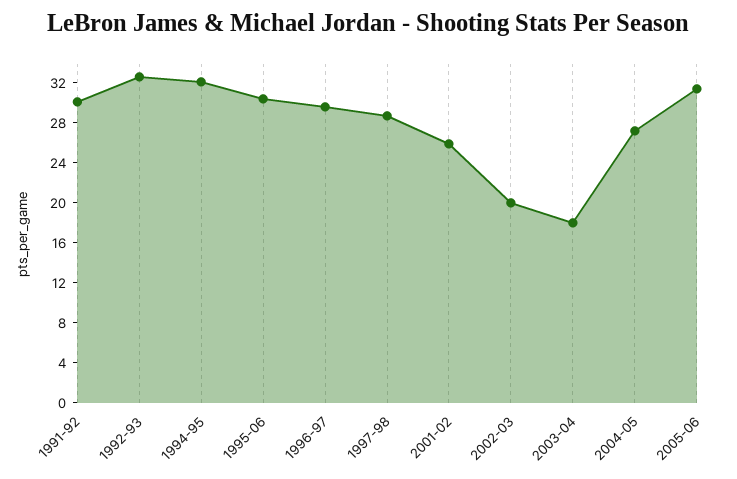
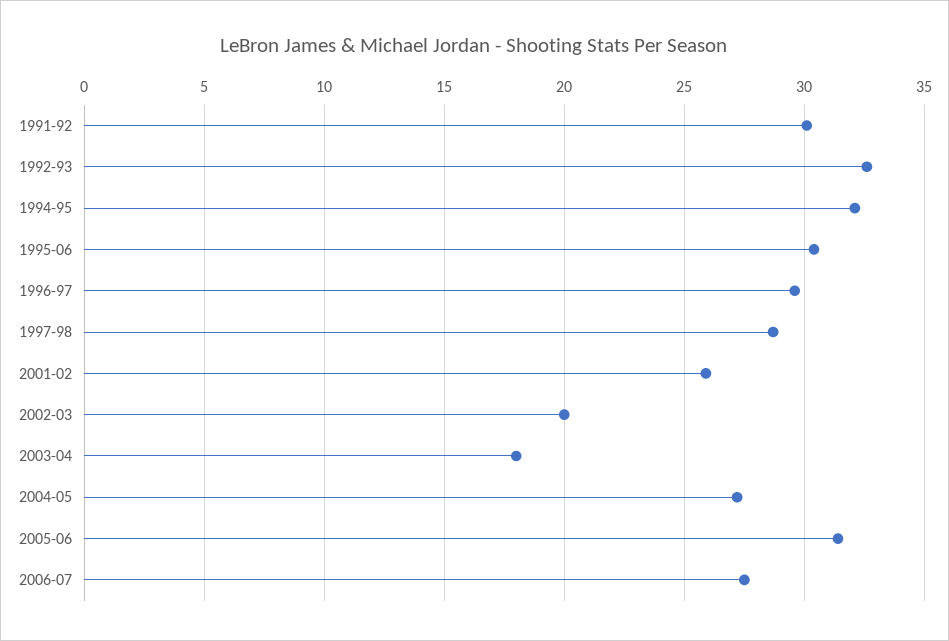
2006-07: none -> 27.5

